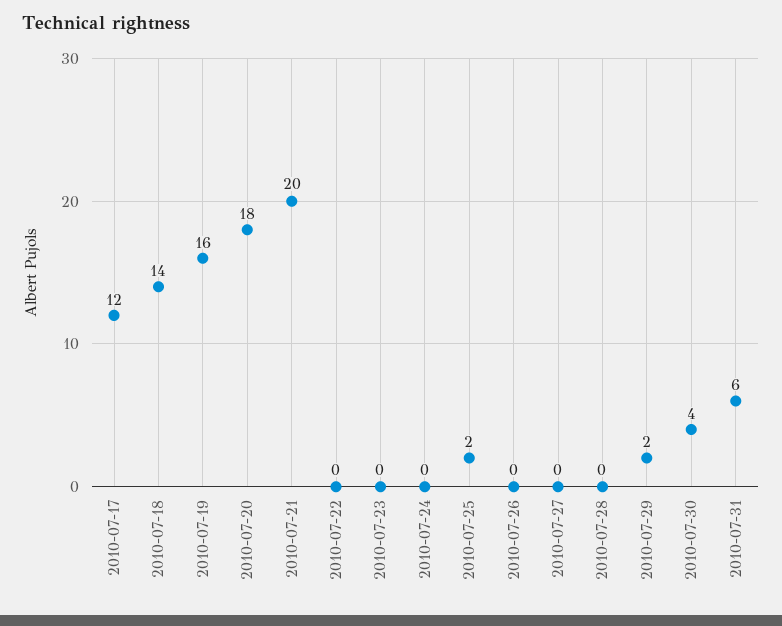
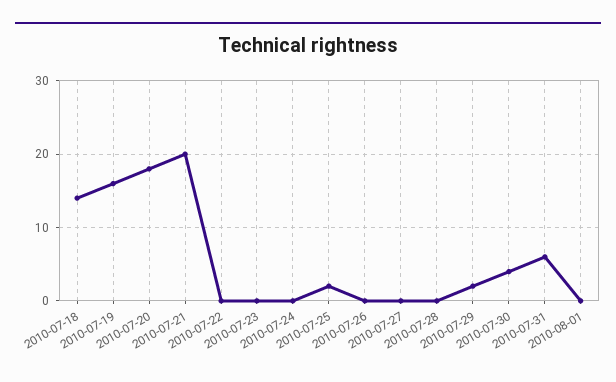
2010-07-17: 12 -> none
2010-08-01: none -> 0

